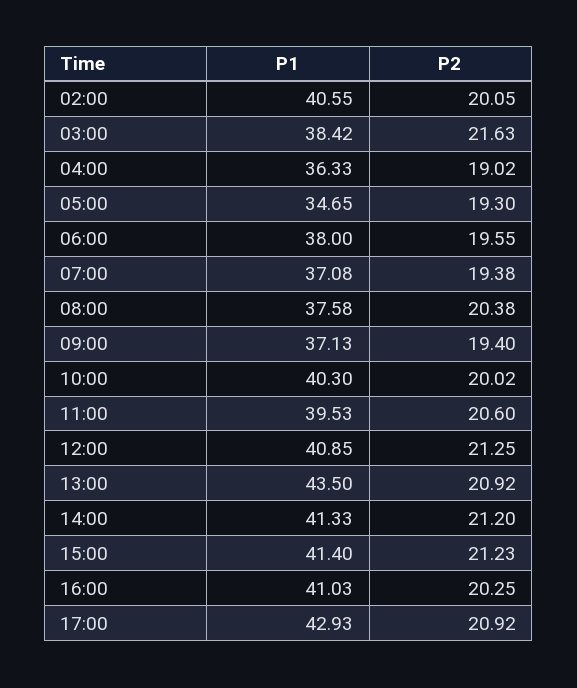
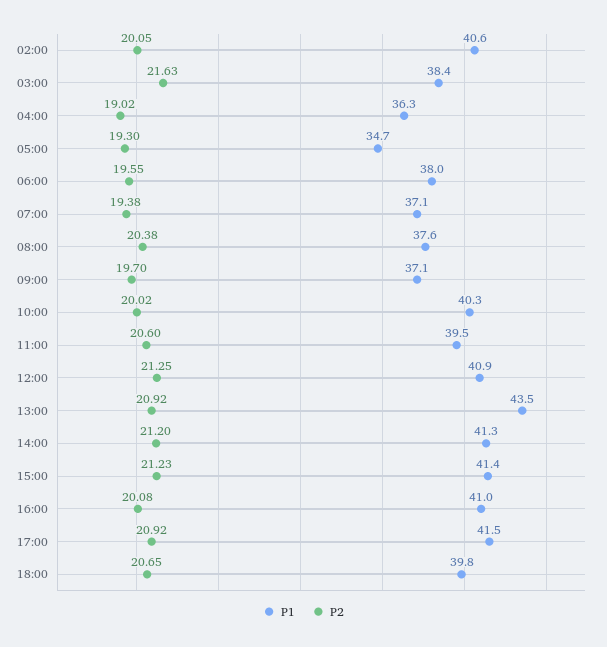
P2, 09:00: 19.4 -> 19.7
P2, 16:00: 20.25 -> 20.08
P1, 17:00: 42.93 -> 41.5
P1, 18:00: none -> 39.8
P2, 18:00: none -> 20.65

